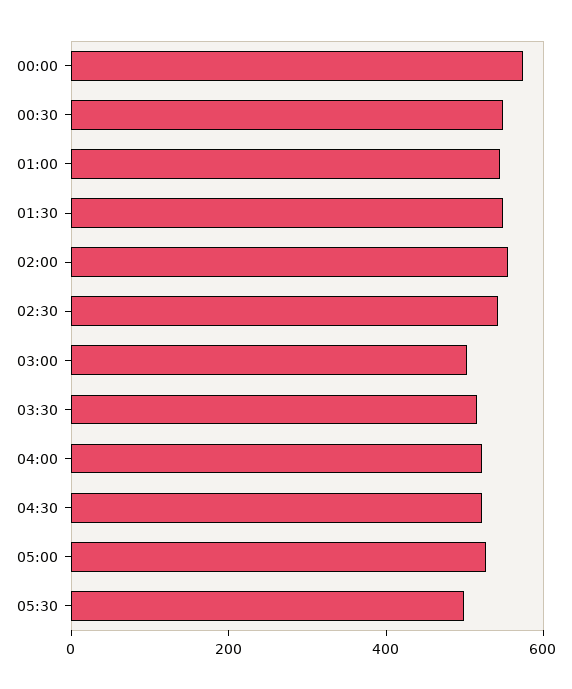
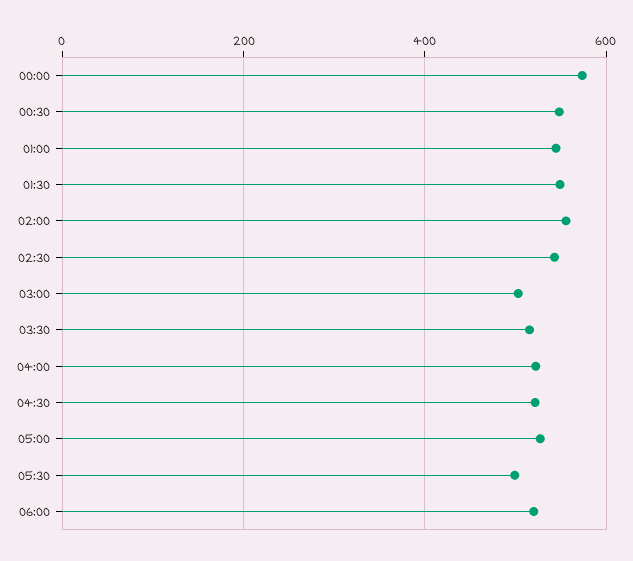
06:00: none -> 520

